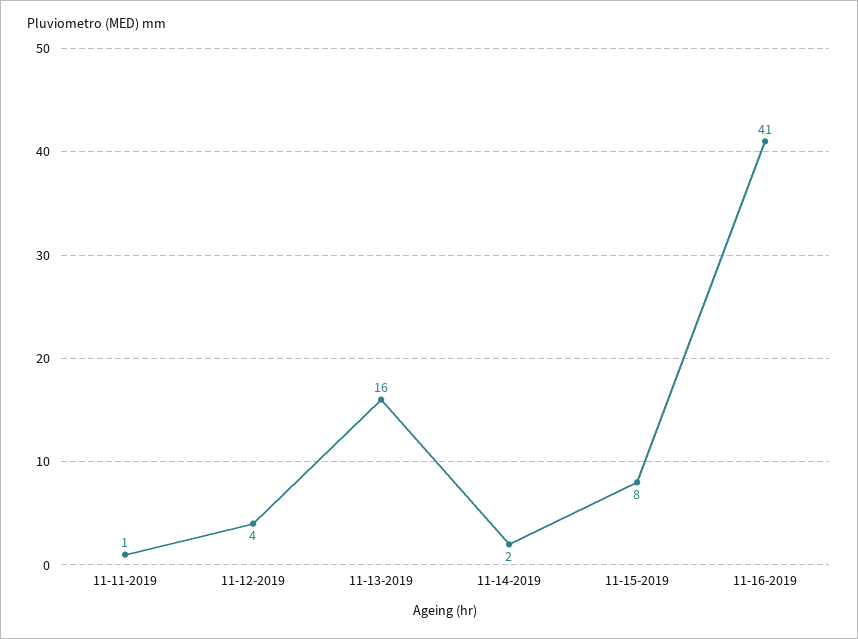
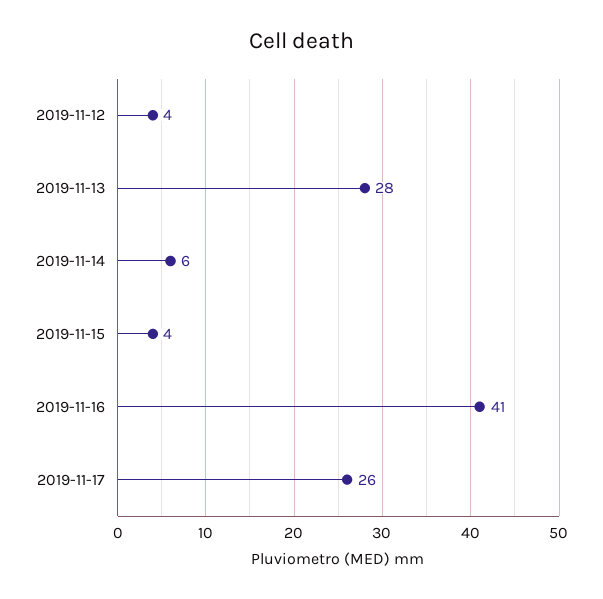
11-11-2019: 1 -> none
11-13-2019: 16 -> 28
11-14-2019: 2 -> 6
11-15-2019: 8 -> 4
2019-11-17: none -> 26

